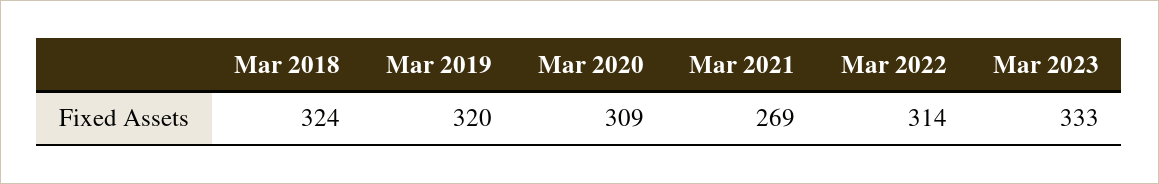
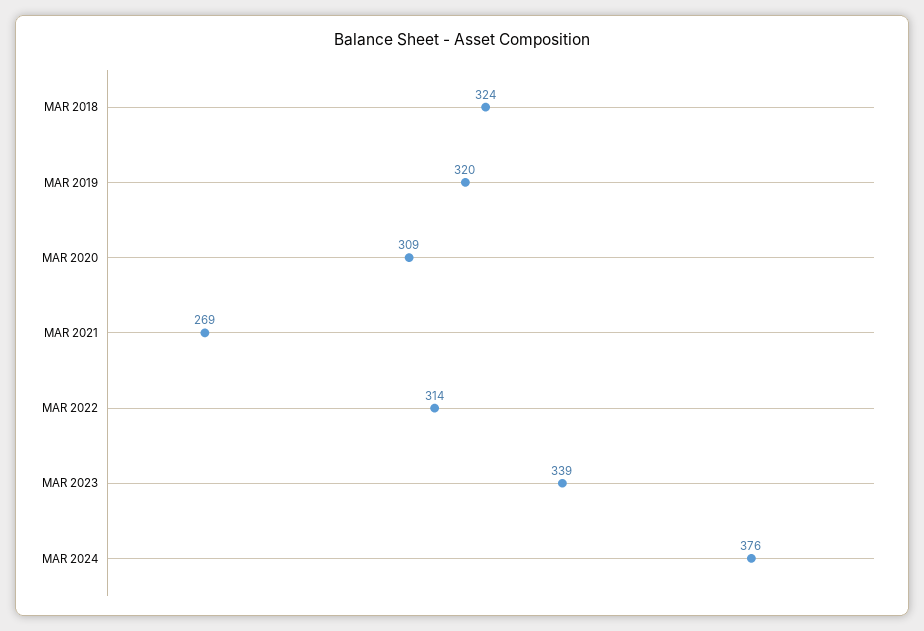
Mar 2023: 333 -> 339
MAR 2024: none -> 376

